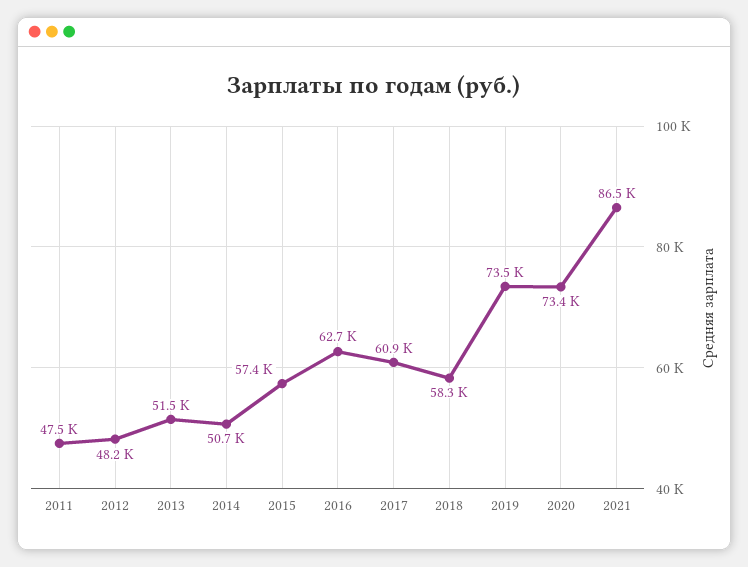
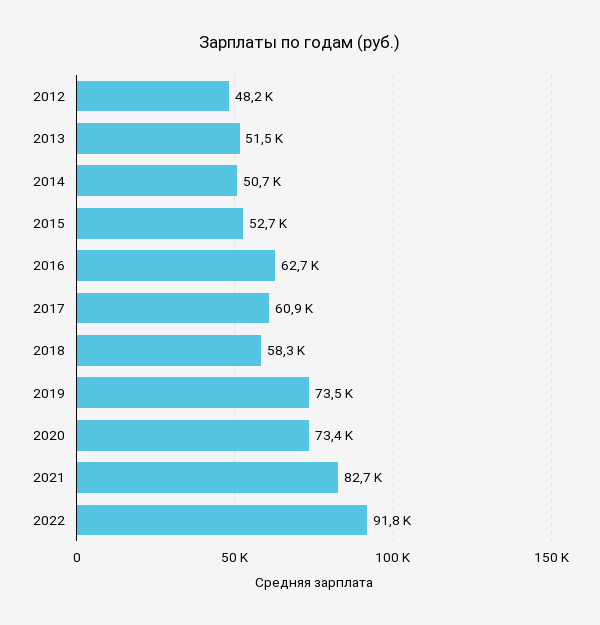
2011: 47500 -> none
2015: 57400 -> 52700
2021: 86500 -> 82700
2022: none -> 91800

